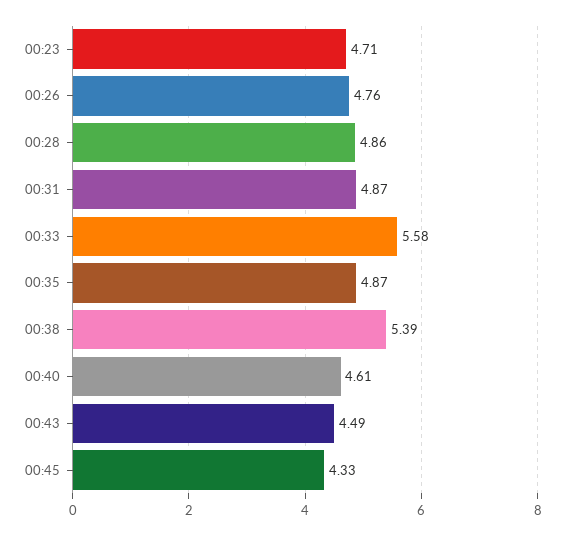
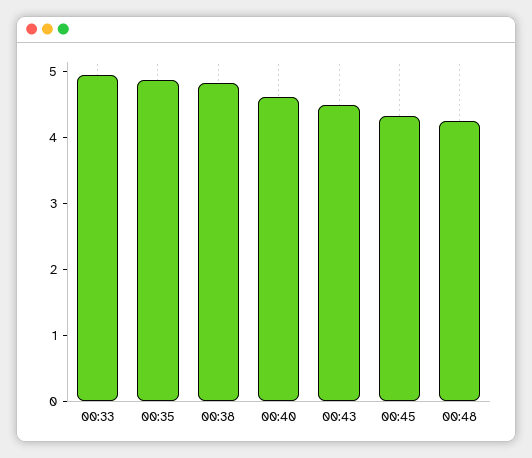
00:23: 4.71 -> none
00:26: 4.76 -> none
00:28: 4.86 -> none
00:31: 4.87 -> none
00:33: 5.58 -> 5
00:38: 5.39 -> 4.8
00:48: none -> 4.2

